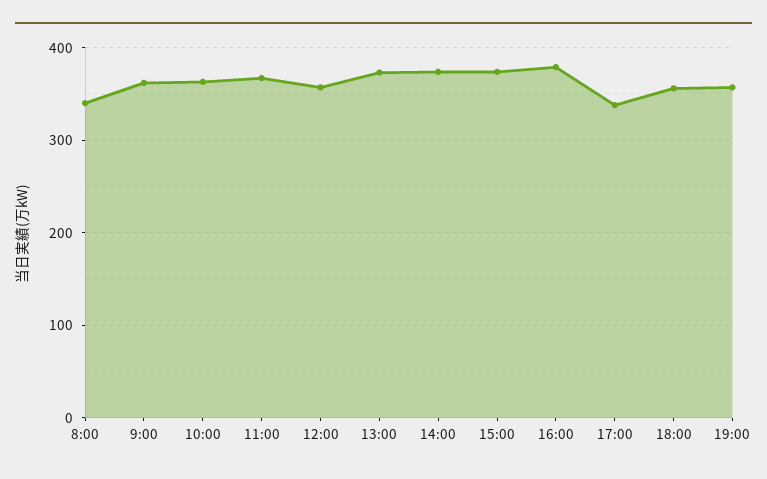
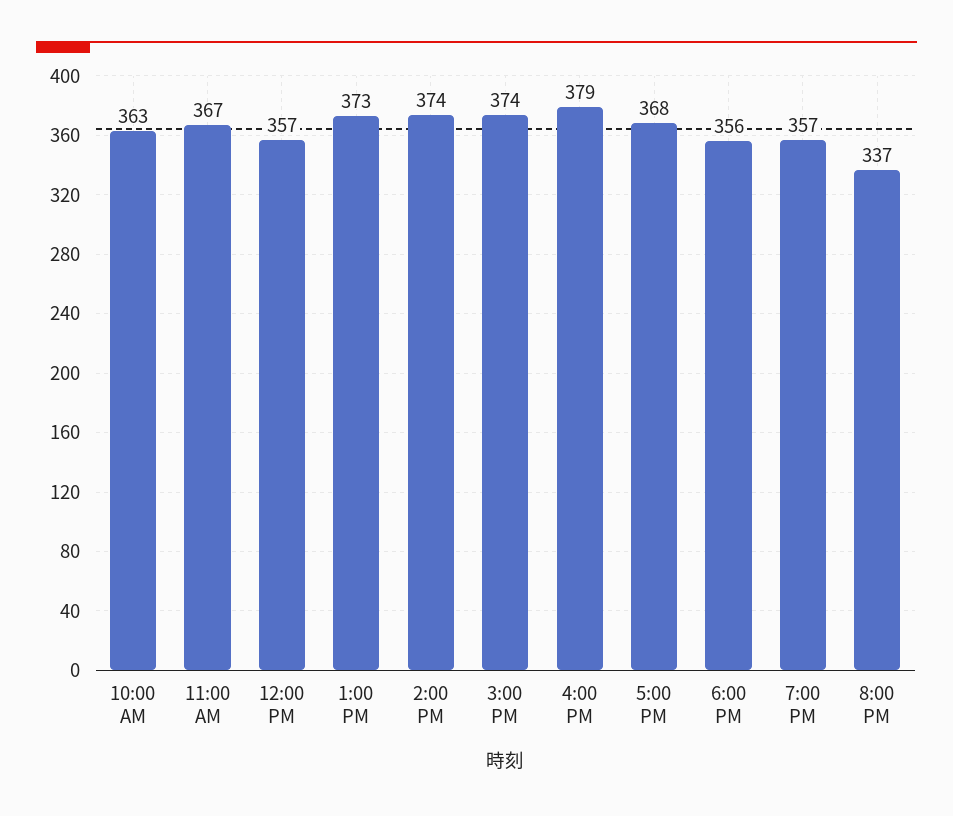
8:00: 340 -> none
9:00: 360 -> none
17:00: 340 -> 368
8:00 PM: none -> 337

